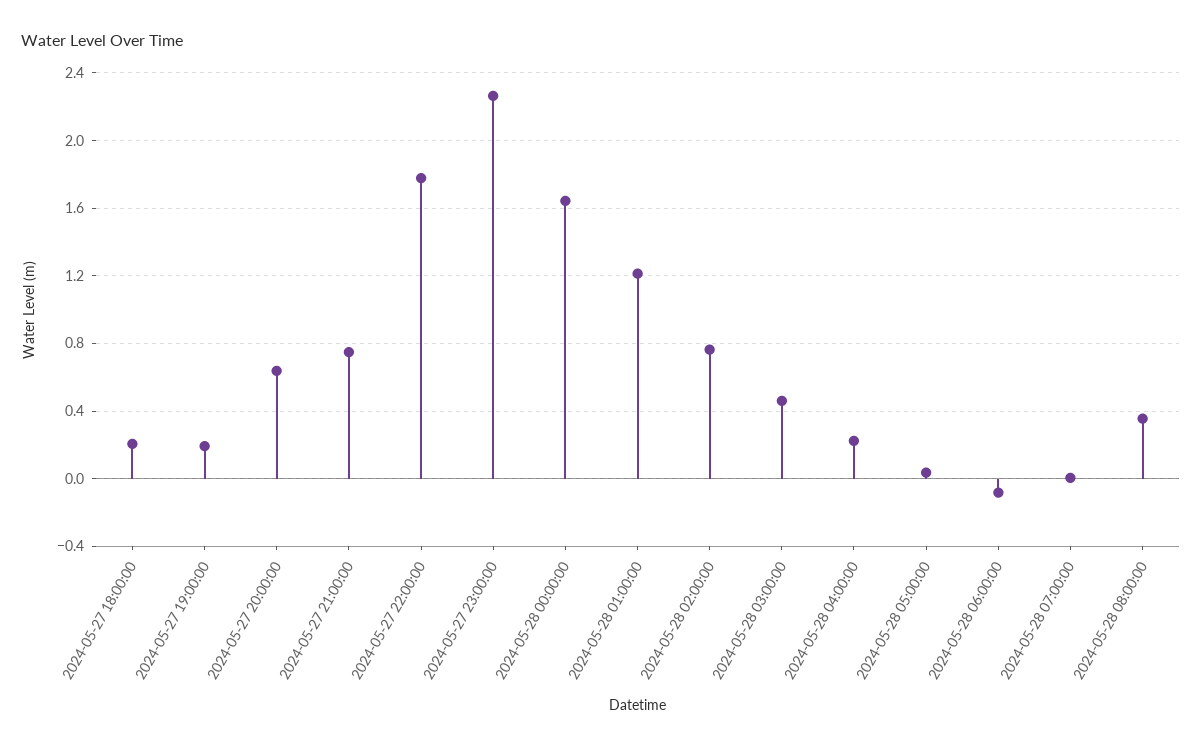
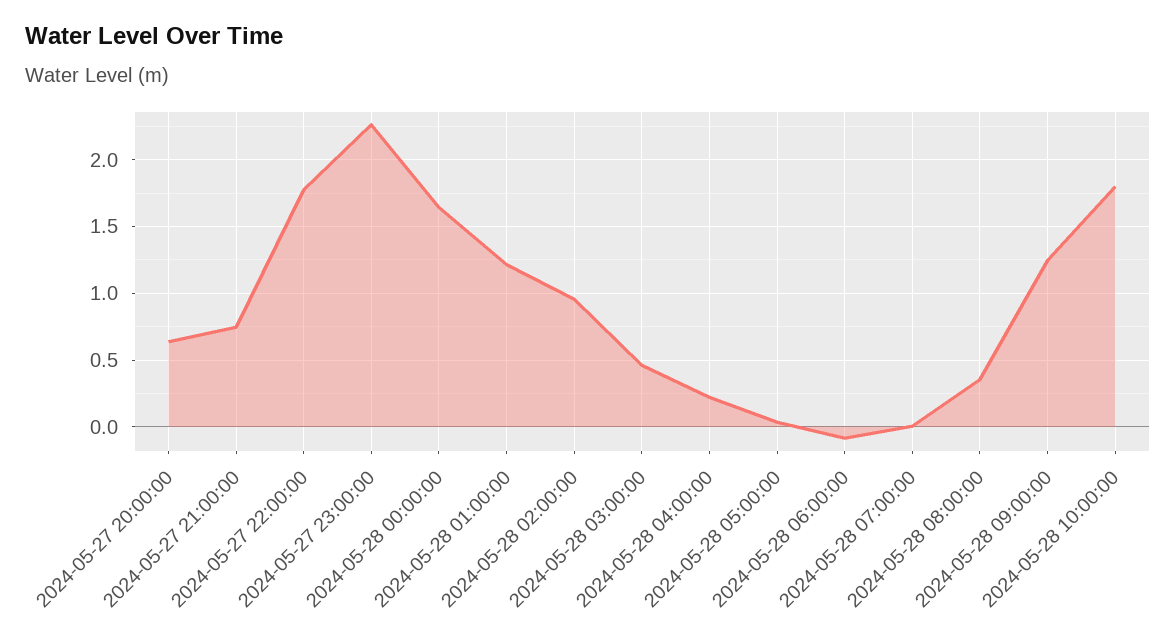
2024-05-27 18:00:00: 0.2 -> none
2024-05-27 19:00:00: 0.2 -> none
2024-05-28 02:00:00: 0.75 -> 0.95
2024-05-28 09:00:00: none -> 1.25
2024-05-28 10:00:00: none -> 1.8

